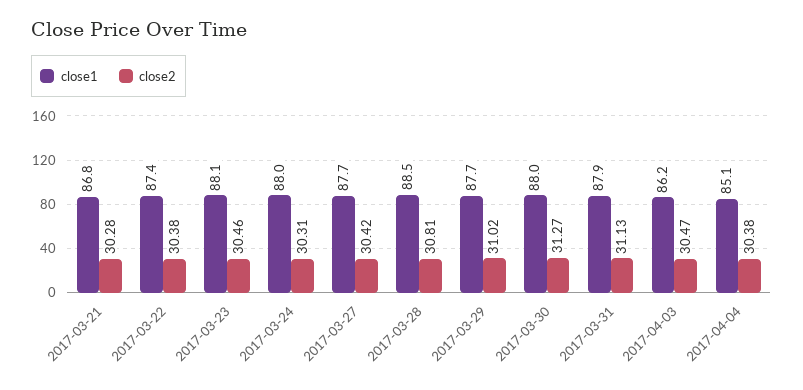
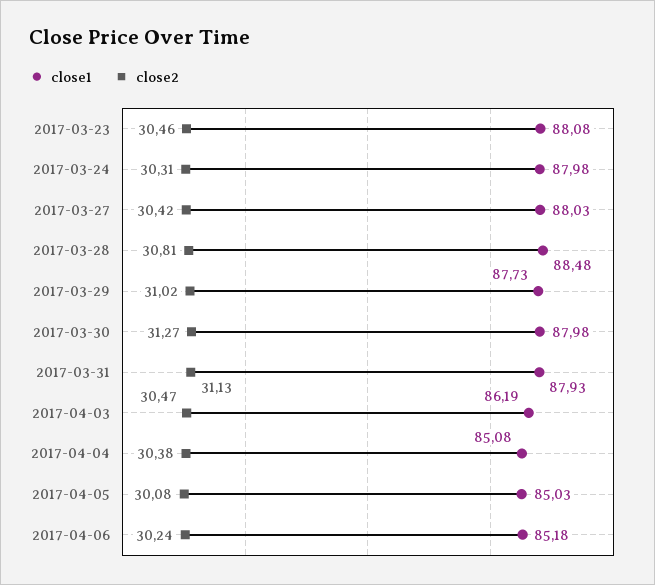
close1, 2017-03-21: 86.8 -> none
close2, 2017-03-21: 30.28 -> none
close1, 2017-03-22: 87.4 -> none
close2, 2017-03-22: 30.38 -> none
close1, 2017-03-27: 87.7 -> 88.03
close1, 2017-04-05: none -> 85.03
close2, 2017-04-05: none -> 30.08
close1, 2017-04-06: none -> 85.18
close2, 2017-04-06: none -> 30.24

